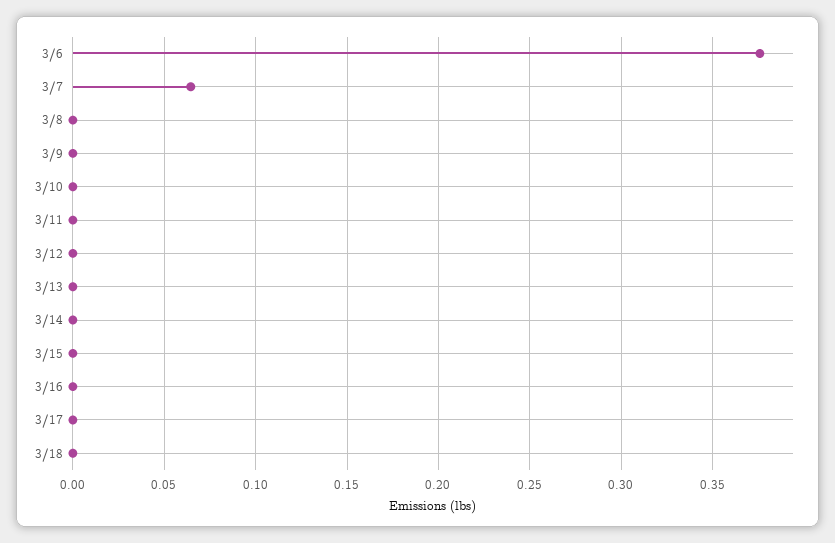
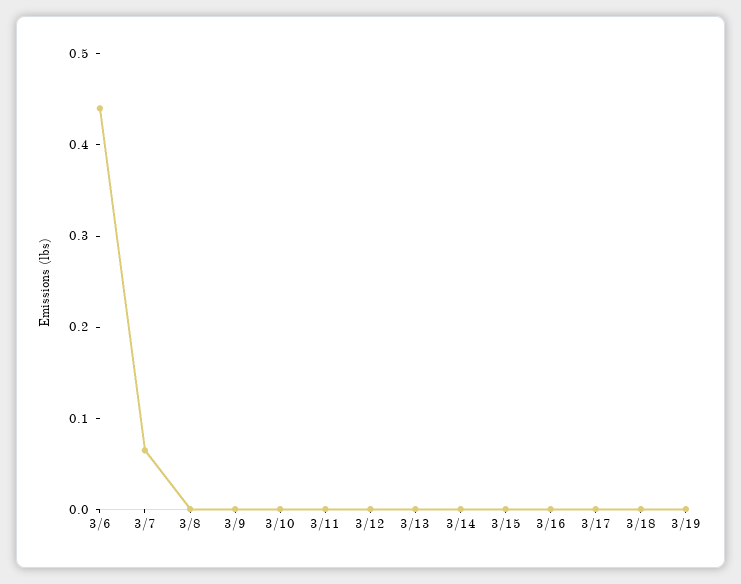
3/6: 0.375 -> 0.44
3/19: none -> 0

